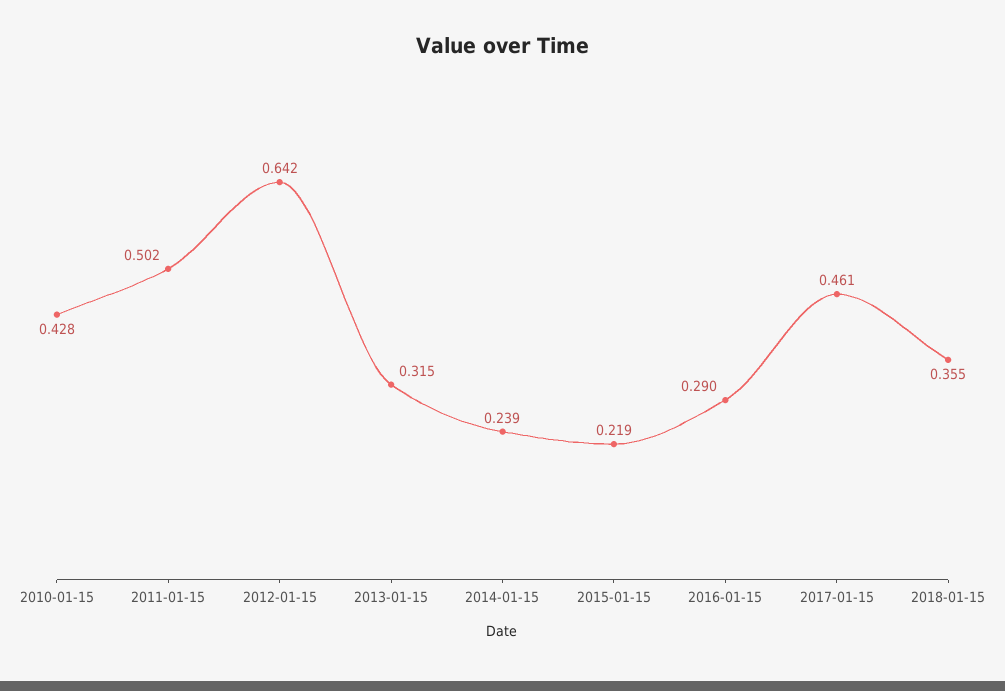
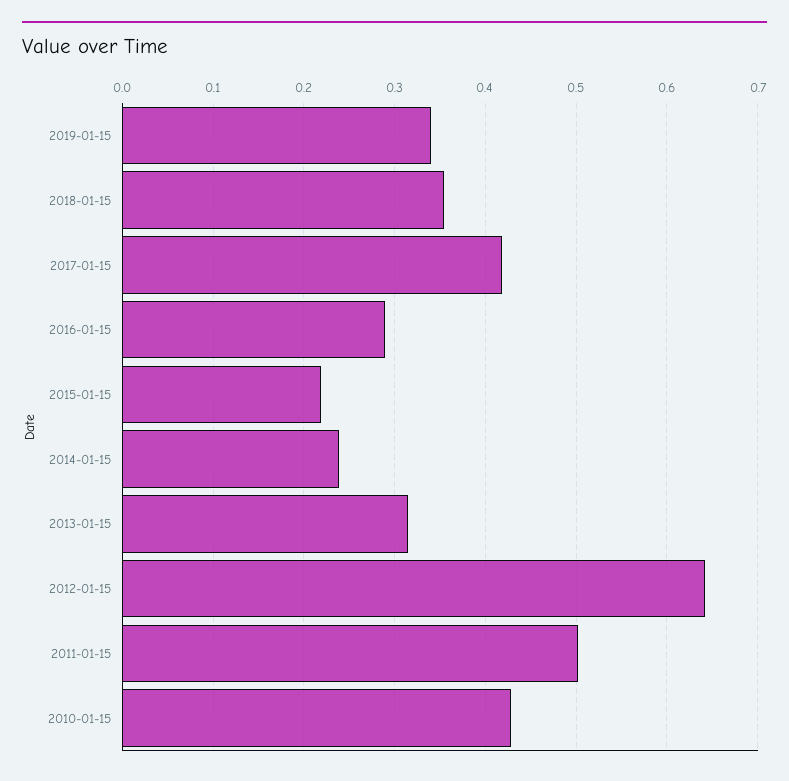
2017-01-15: 0.461 -> 0.42
2019-01-15: none -> 0.34

